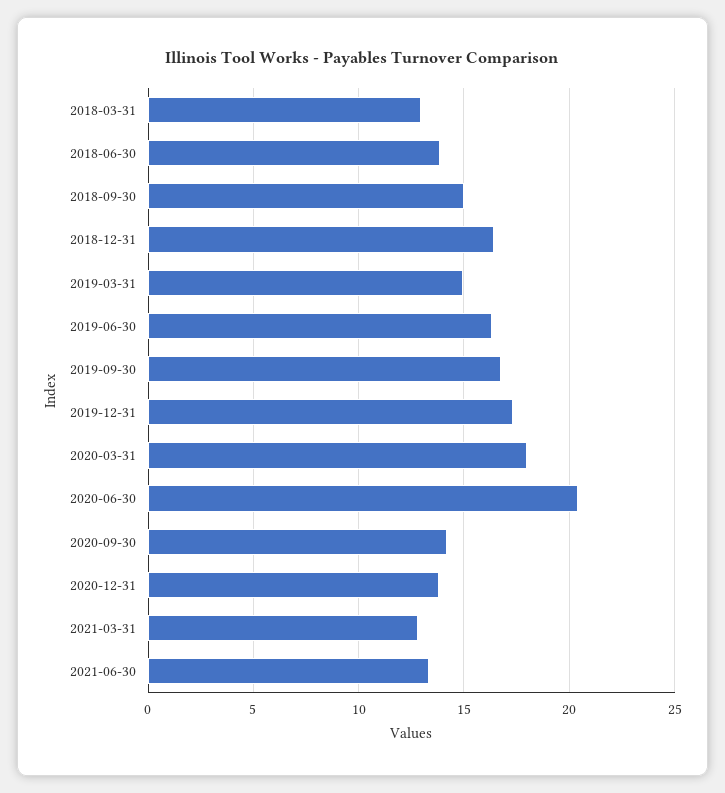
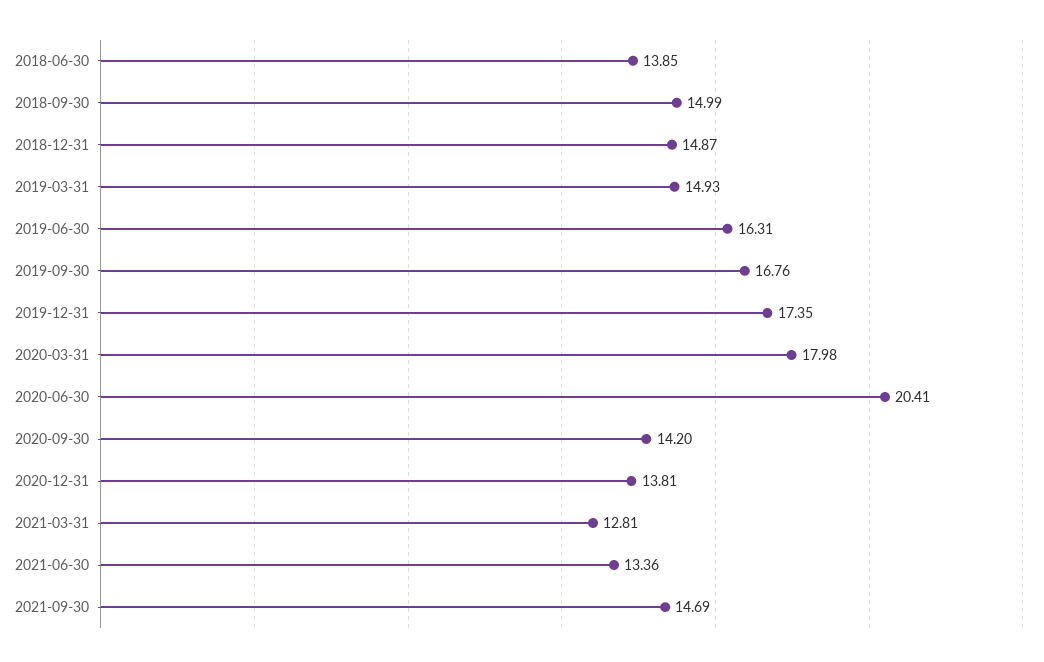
2018-03-31: 13 -> none
2018-12-31: 16.5 -> 14.87
2021-09-30: none -> 14.69

